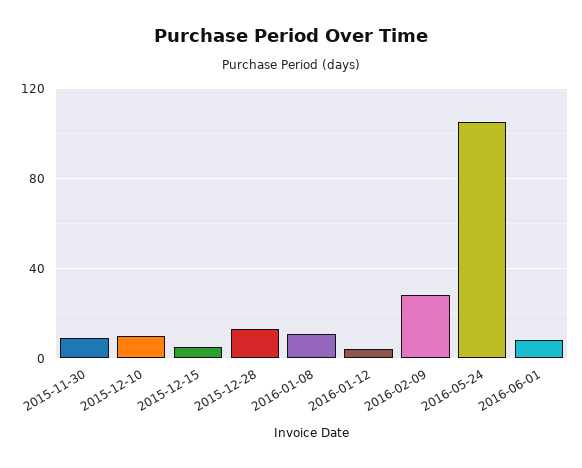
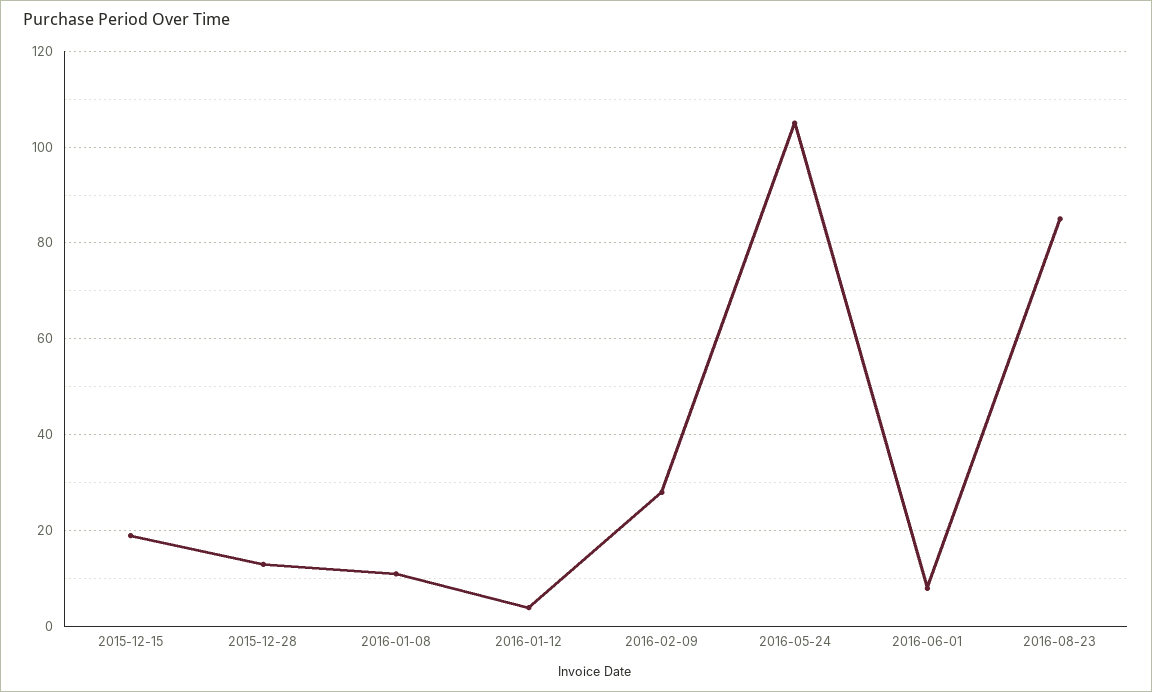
2015-11-30: 10 -> none
2015-12-10: 10 -> none
2015-12-15: 5 -> 20
2016-08-23: none -> 85

